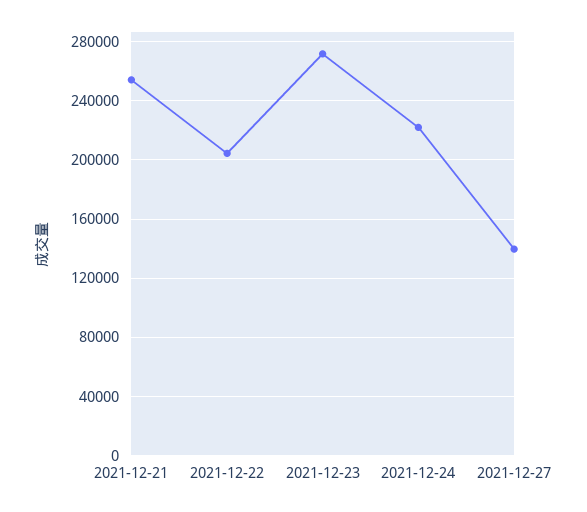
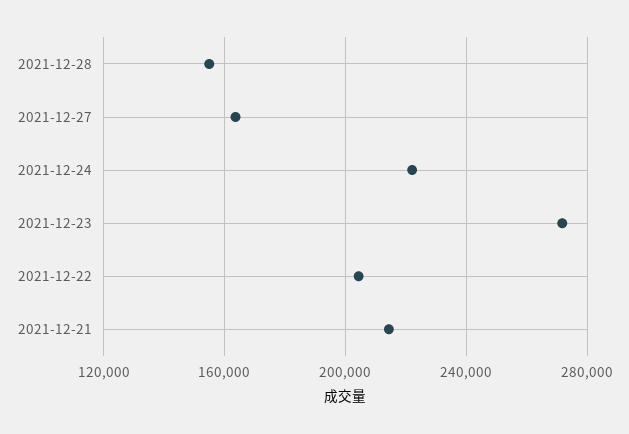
2021-12-21: 255000 -> 215000
2021-12-27: 140000 -> 165000
2021-12-28: none -> 155000

